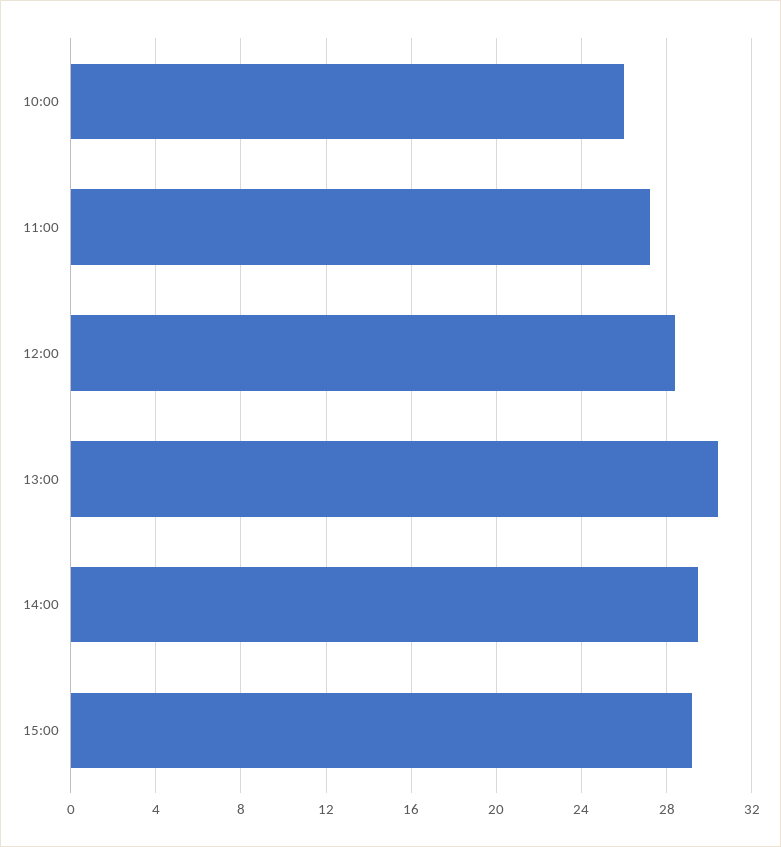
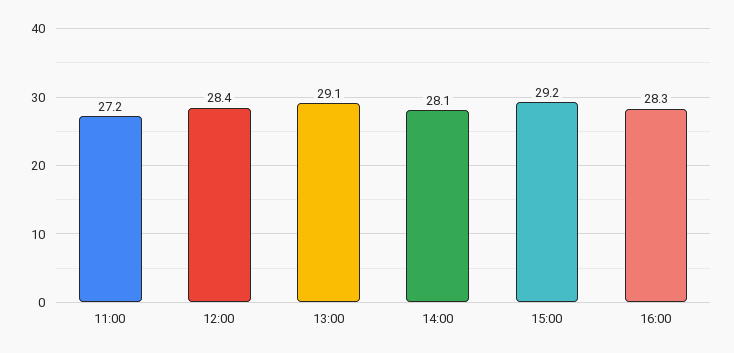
10:00: 26 -> none
13:00: 30.5 -> 29.1
14:00: 29.5 -> 28.1
16:00: none -> 28.3

